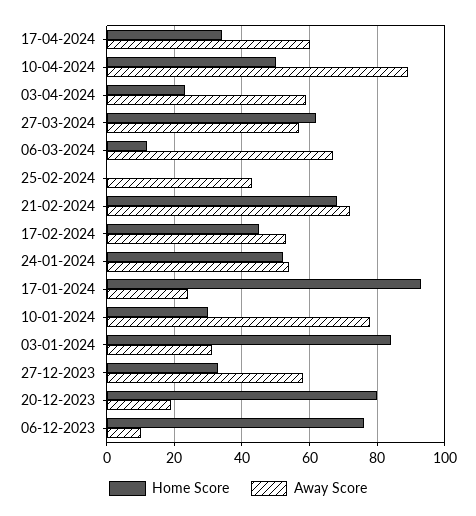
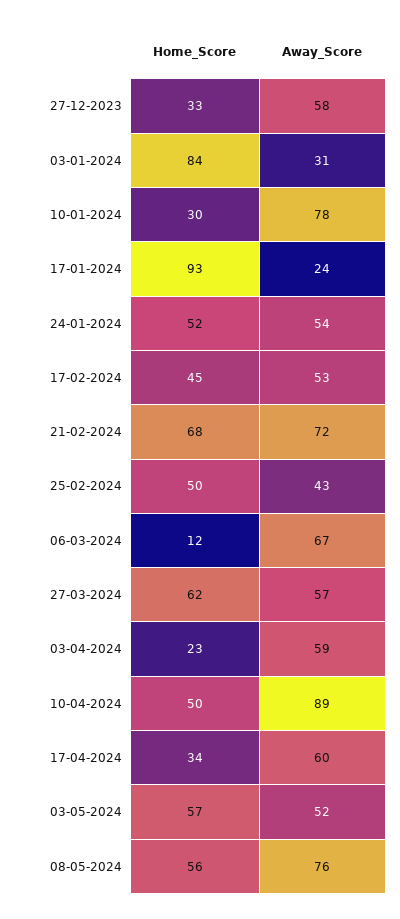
Home Score, 25-02-2024: 0 -> 50
Home Score, 20-12-2023: 80 -> none
Away Score, 20-12-2023: 20 -> none
Home Score, 06-12-2023: 75 -> none
Away Score, 06-12-2023: 10 -> none
Home Score, 03-05-2024: none -> 57
Away Score, 03-05-2024: none -> 52
Home Score, 08-05-2024: none -> 56
Away Score, 08-05-2024: none -> 76

